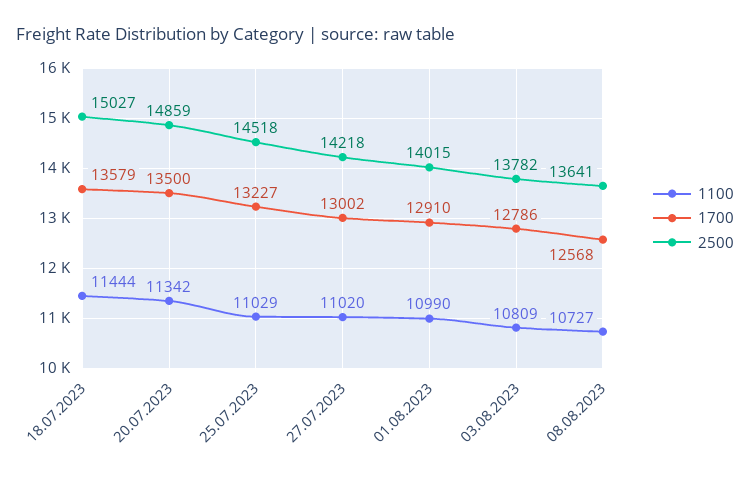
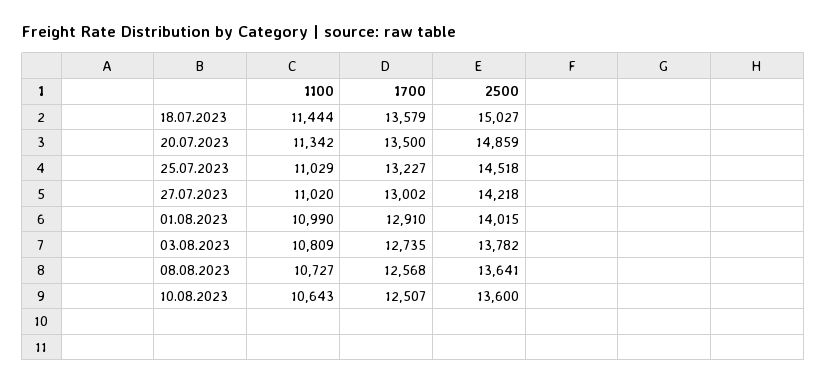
1700, 03.08.2023: 12786 -> 12735
1100, 10.08.2023: none -> 10643
1700, 10.08.2023: none -> 12507
2500, 10.08.2023: none -> 13600

